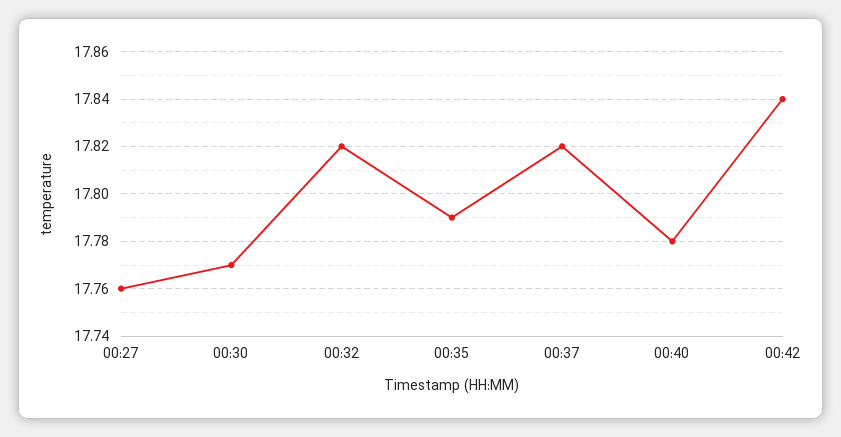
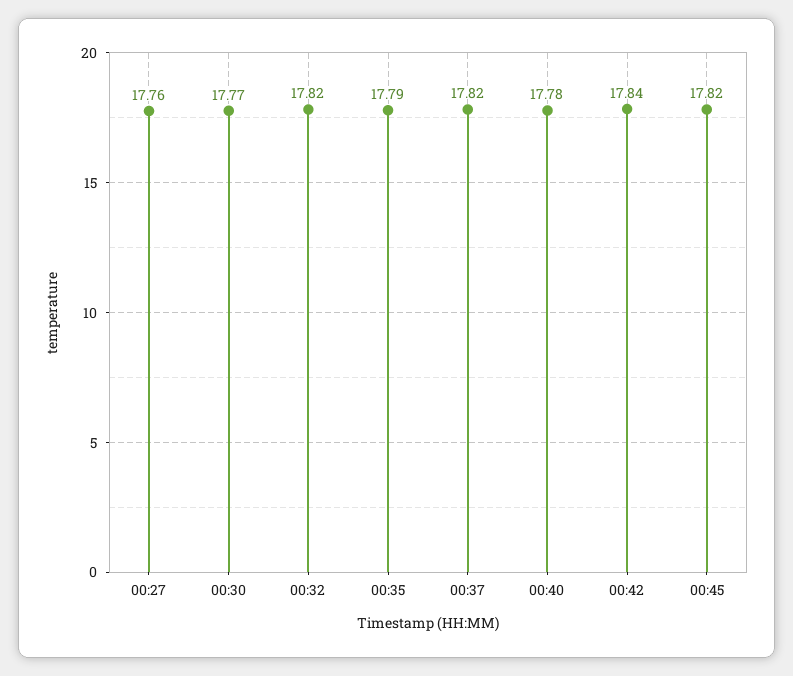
00:45: none -> 17.82

